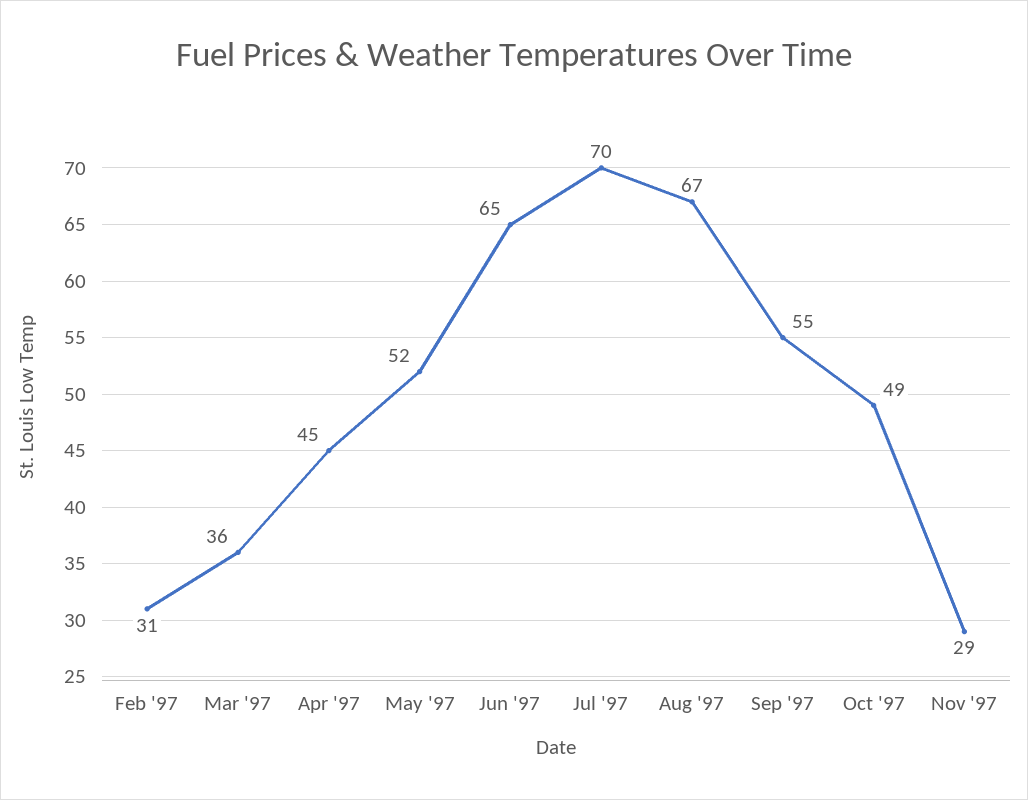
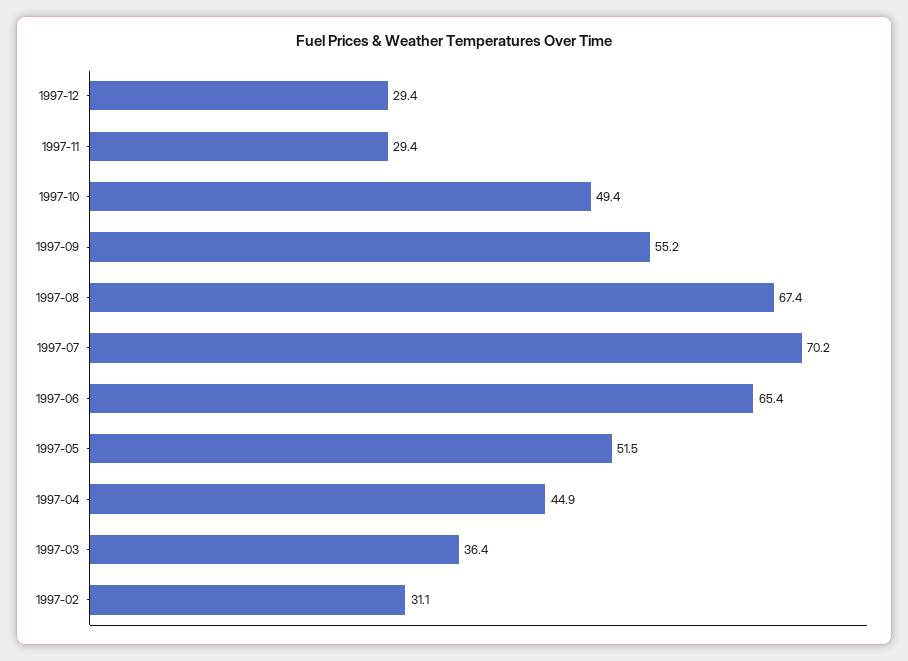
1997-12: none -> 29.4

